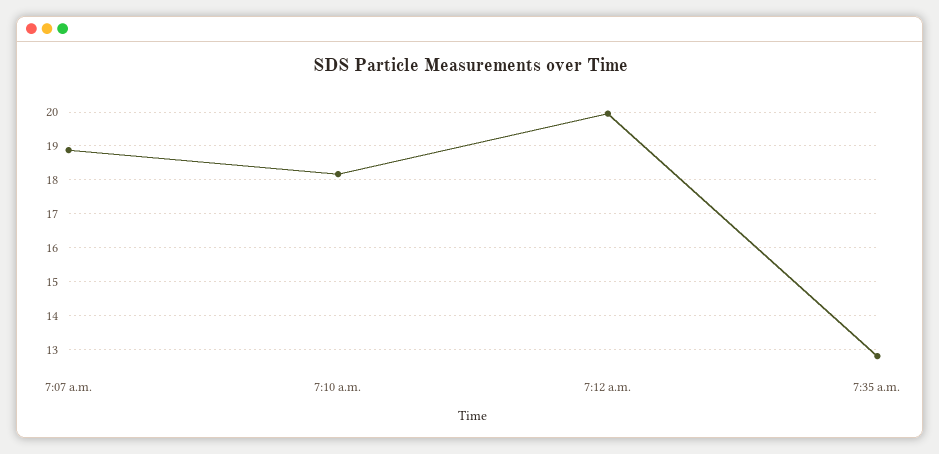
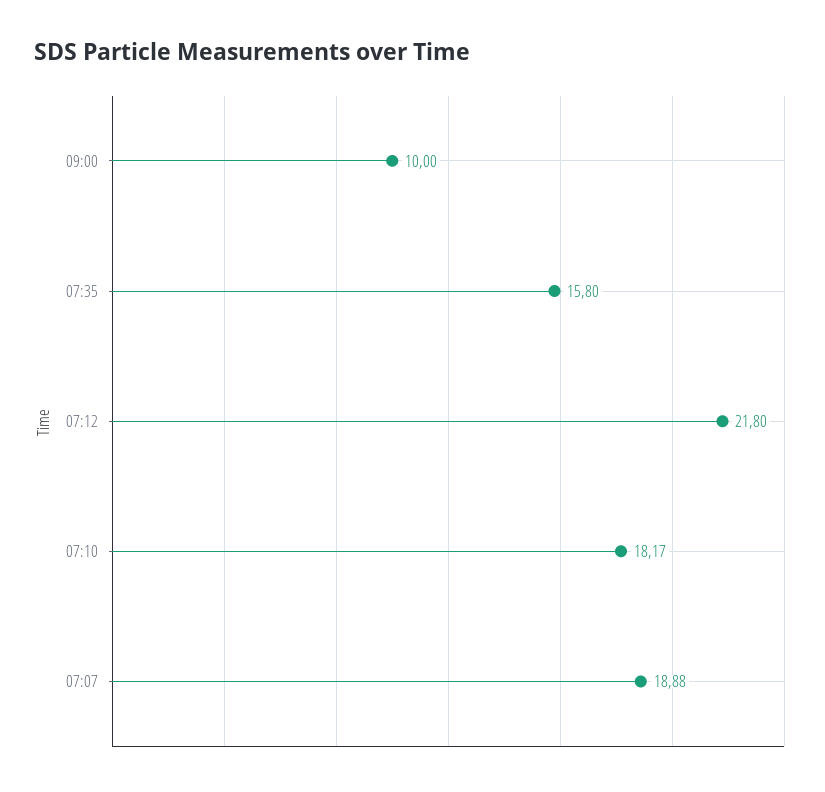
7:12 a.m.: 20 -> 21.8
7:35 a.m.: 12.8 -> 15.8
09:00: none -> 10

